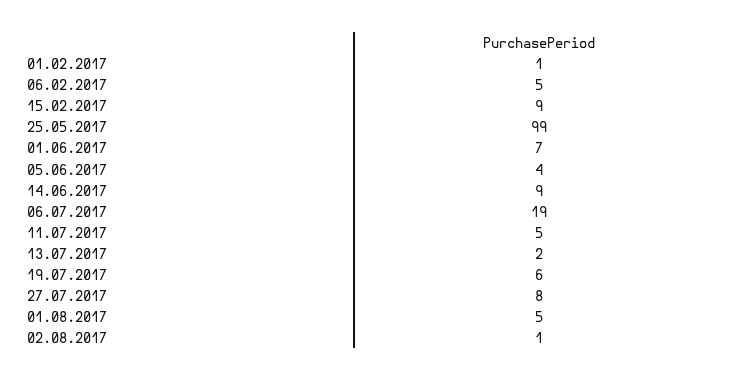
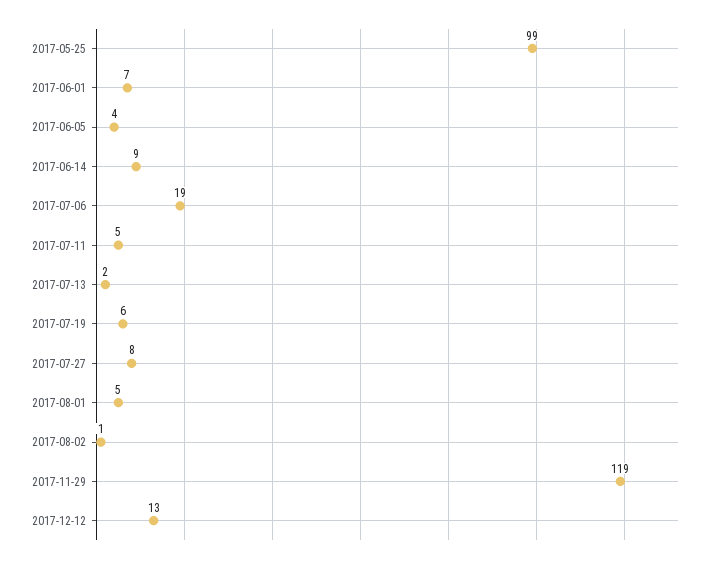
01.02.2017: 1 -> none
06.02.2017: 5 -> none
15.02.2017: 9 -> none
2017-11-29: none -> 119
2017-12-12: none -> 13

